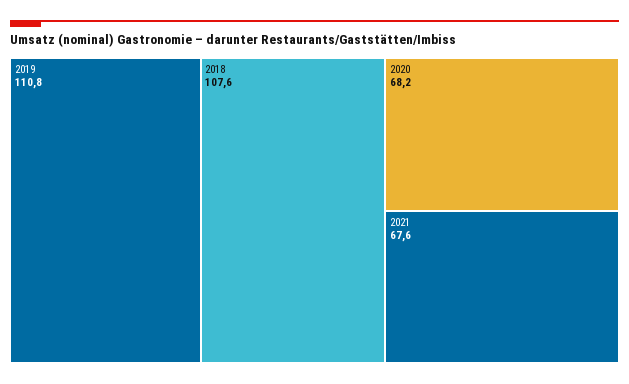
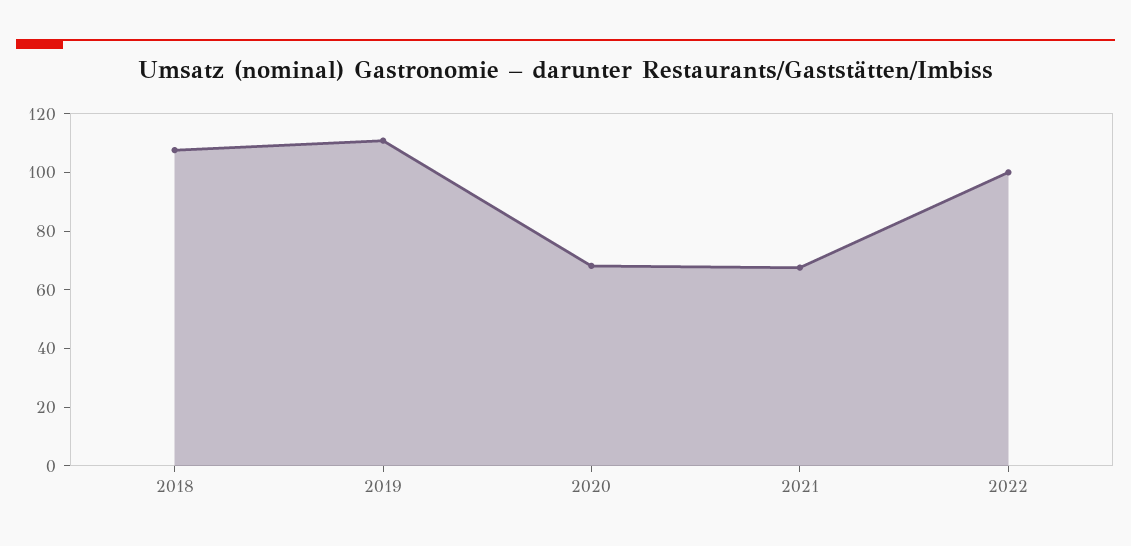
2022: none -> 100

